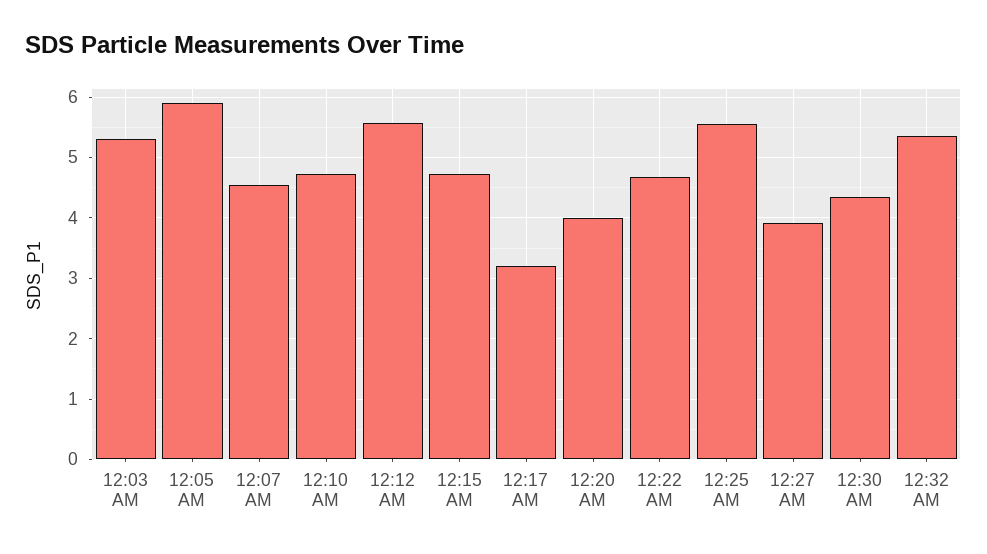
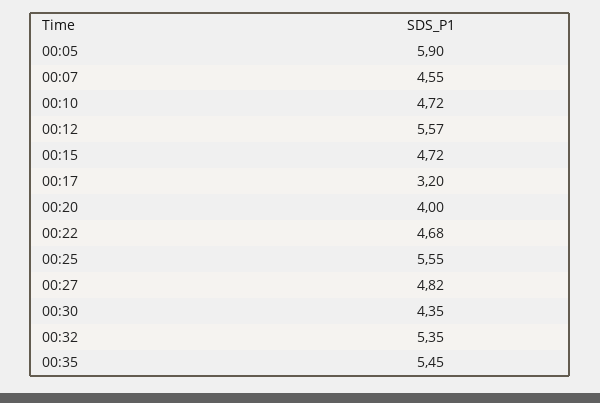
12:03 AM: 5.3 -> none
12:27 AM: 3.9 -> 4.82
00:35: none -> 5.45

